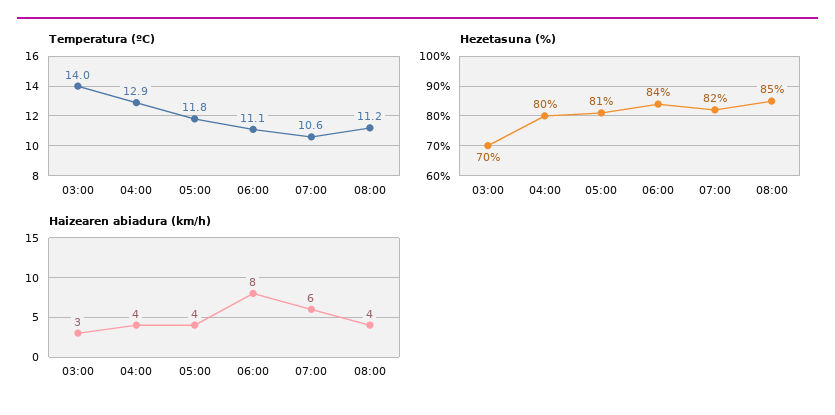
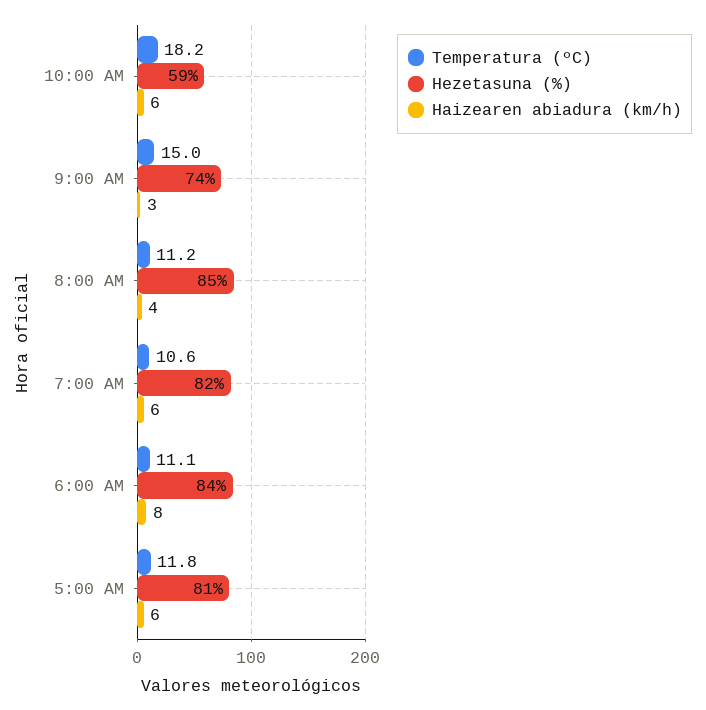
Temperatura (ºC), 03:00: 14 -> none
Temperatura (ºC), 04:00: 12.9 -> none
Hezetasuna (%), 03:00: 70 -> none
Hezetasuna (%), 04:00: 80 -> none
Haizearen abiadura (km/h), 03:00: 3 -> none
Haizearen abiadura (km/h), 04:00: 4 -> none
Haizearen abiadura (km/h), 05:00: 4 -> 6
Temperatura (ºC), 10:00 AM: none -> 18.2
Hezetasuna (%), 10:00 AM: none -> 59
Haizearen abiadura (km/h), 10:00 AM: none -> 6
Temperatura (ºC), 9:00 AM: none -> 15
Hezetasuna (%), 9:00 AM: none -> 74
Haizearen abiadura (km/h), 9:00 AM: none -> 3

